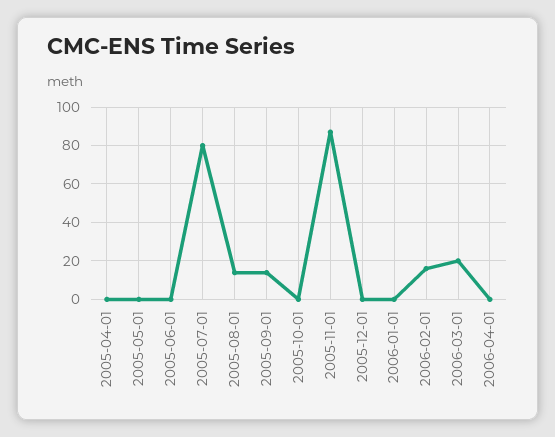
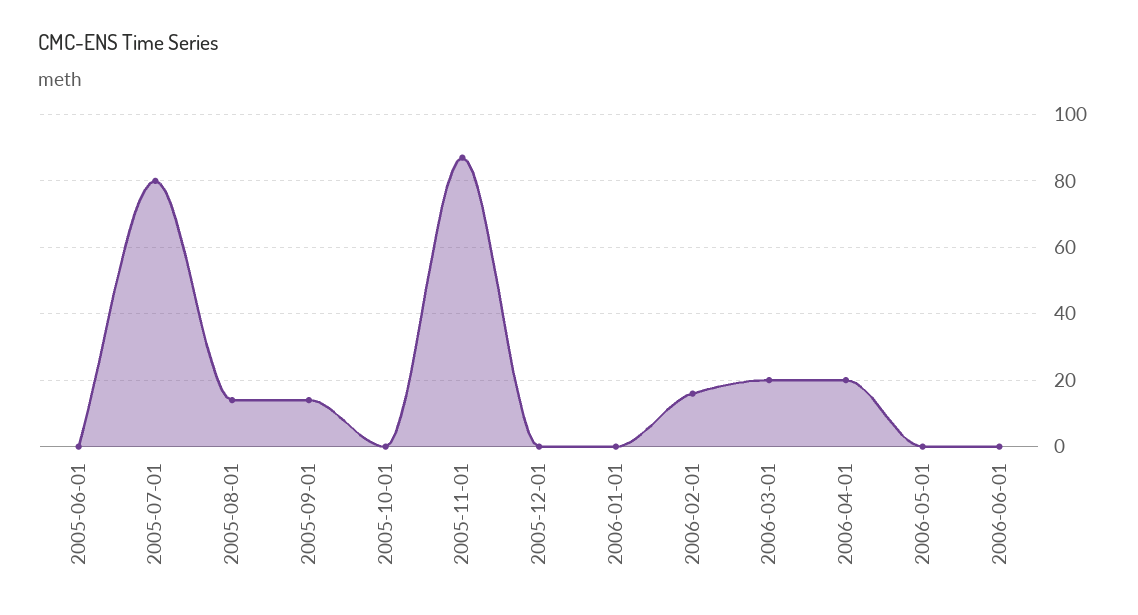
2005-04-01: 0 -> none
2005-05-01: 0 -> none
2006-04-01: 0 -> 20
2006-05-01: none -> 0
2006-06-01: none -> 0

